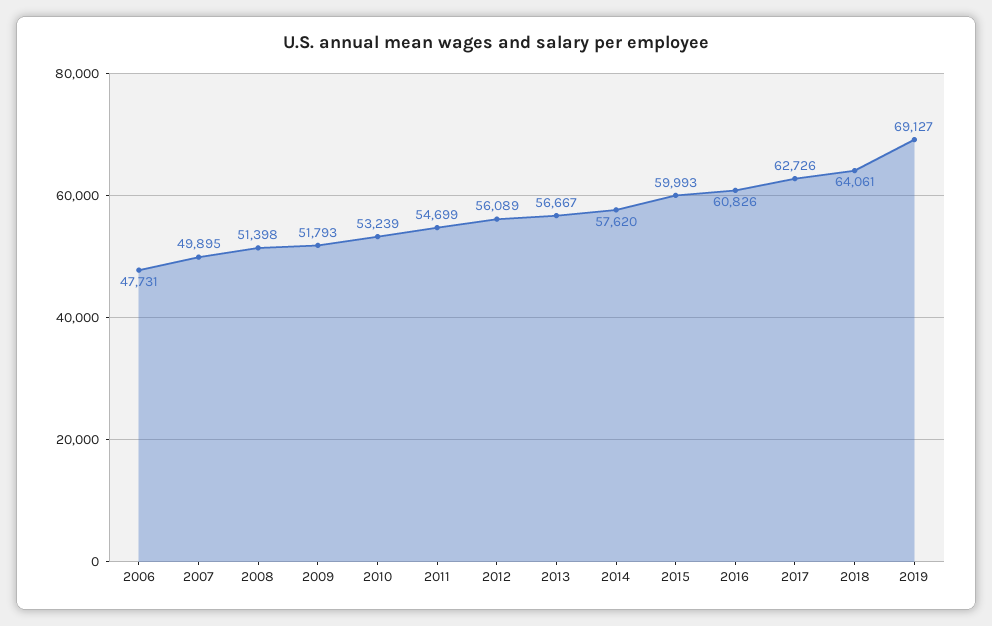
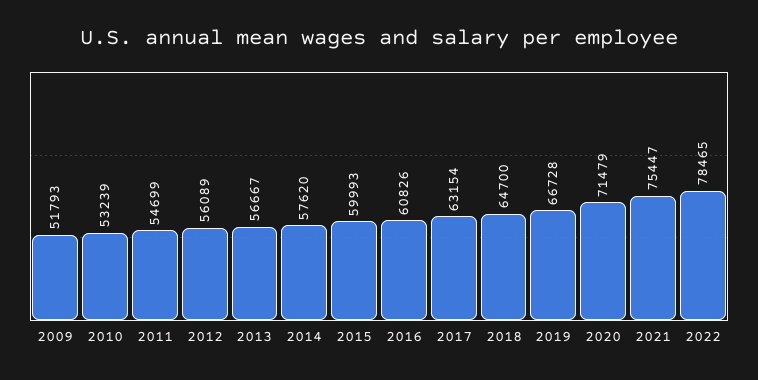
2006: 47731 -> none
2007: 49895 -> none
2008: 51398 -> none
2017: 62726 -> 63154
2018: 64061 -> 64700
2019: 69127 -> 66728
2020: none -> 71479
2021: none -> 75447
2022: none -> 78465

